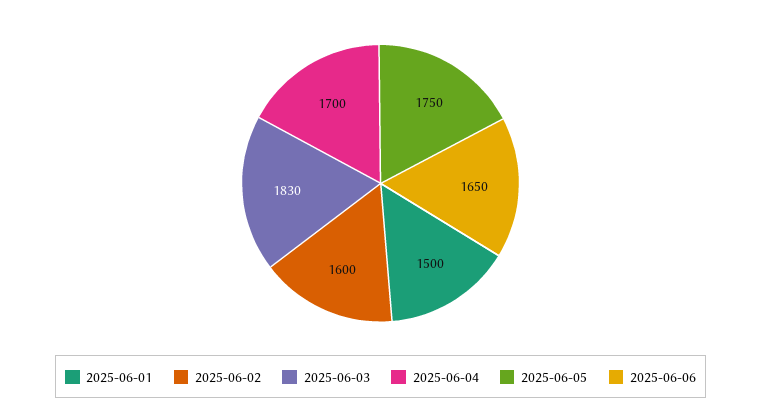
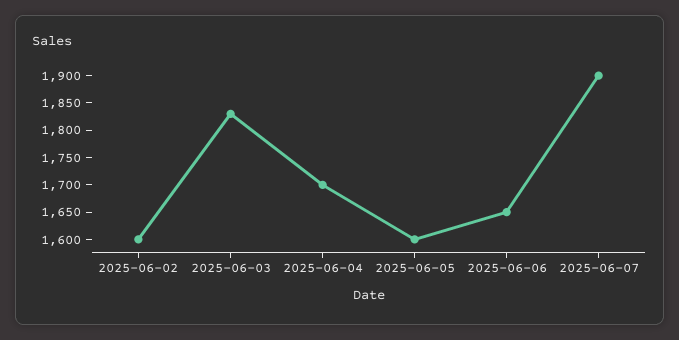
2025-06-01: 1500 -> none
2025-06-05: 1750 -> 1600
2025-06-07: none -> 1900

